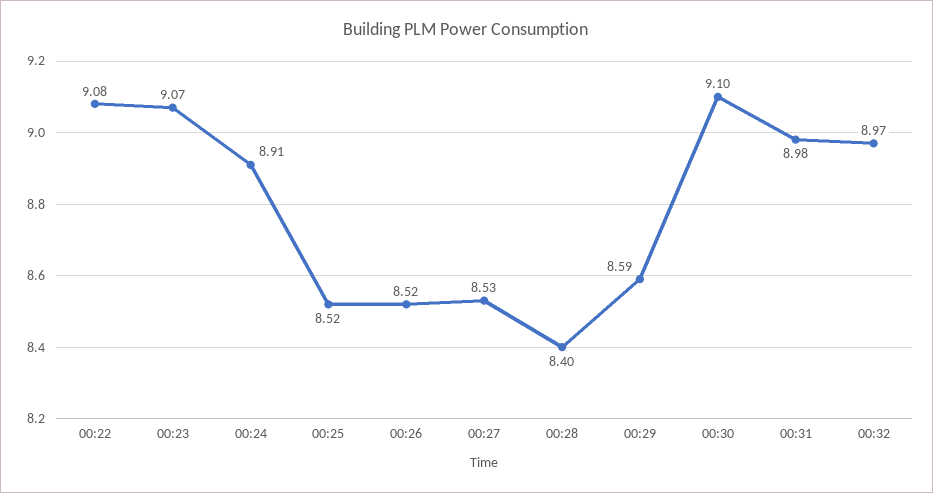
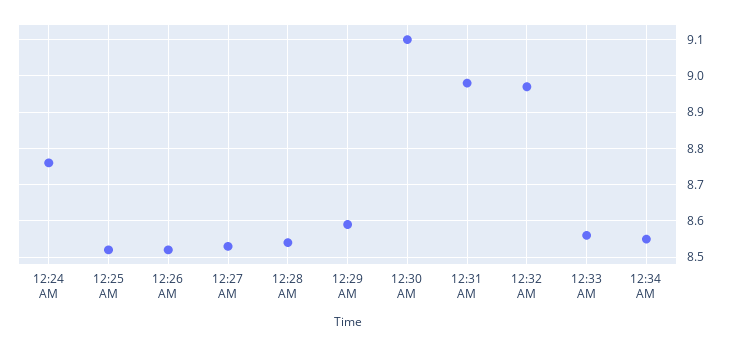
00:22: 9.08 -> none
00:23: 9.07 -> none
00:24: 8.91 -> 8.75
00:28: 8.4 -> 8.55
12:33 AM: none -> 8.55
12:34 AM: none -> 8.55

